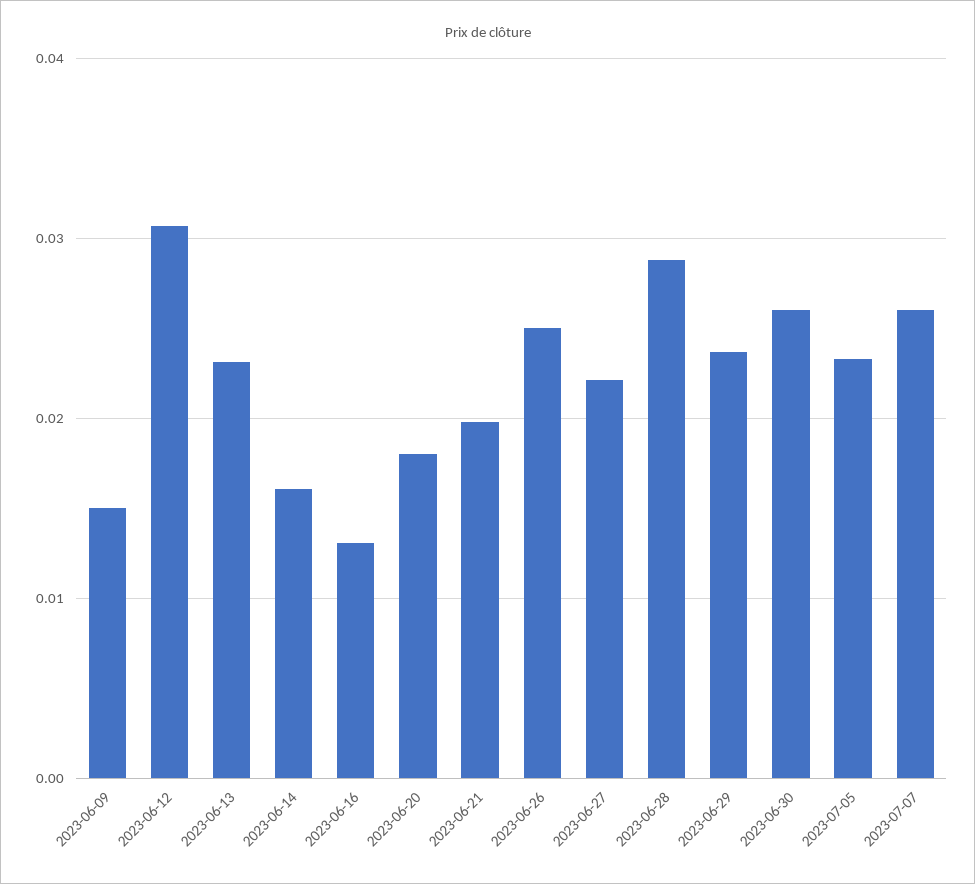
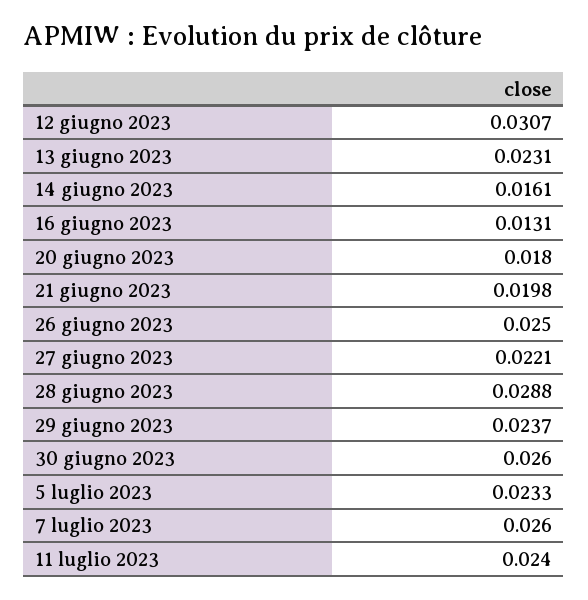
2023-06-09: 0.015 -> none
11 luglio 2023: none -> 0.024

